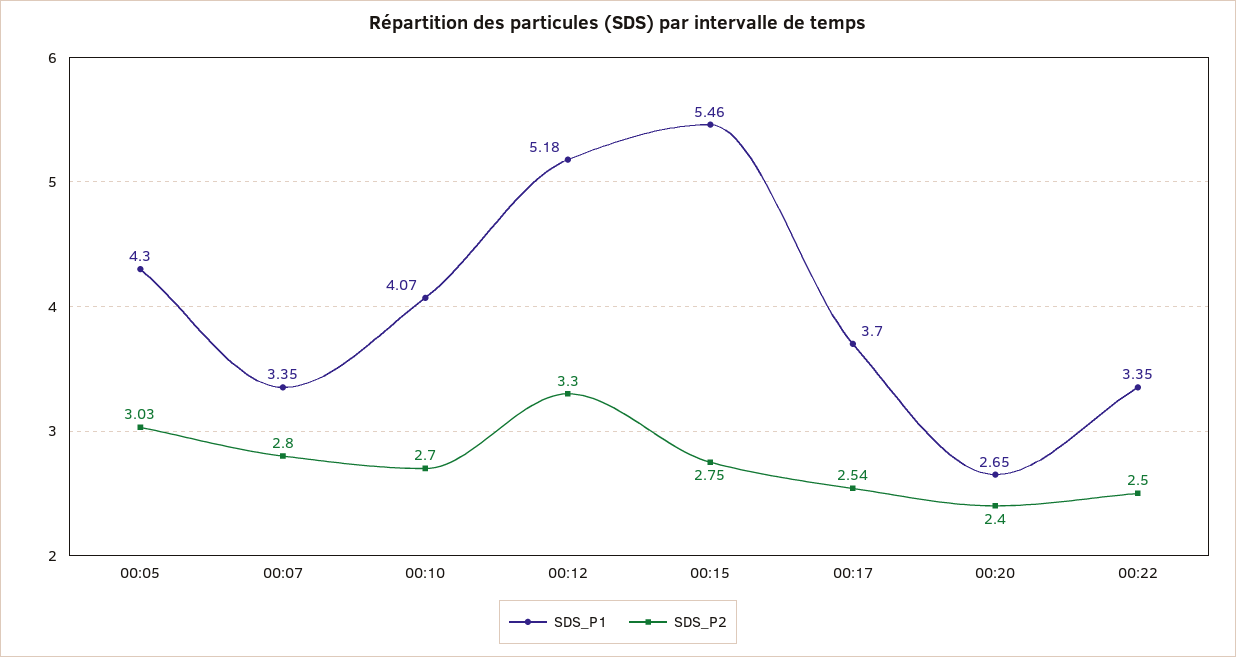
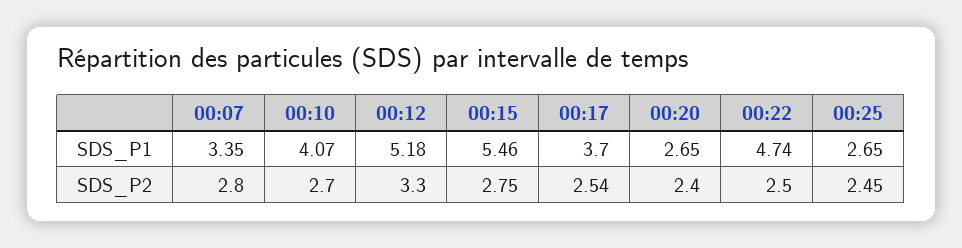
SDS_P1, 00:05: 4.3 -> none
SDS_P2, 00:05: 3.03 -> none
SDS_P1, 00:22: 3.35 -> 4.74
SDS_P1, 00:25: none -> 2.65
SDS_P2, 00:25: none -> 2.45

